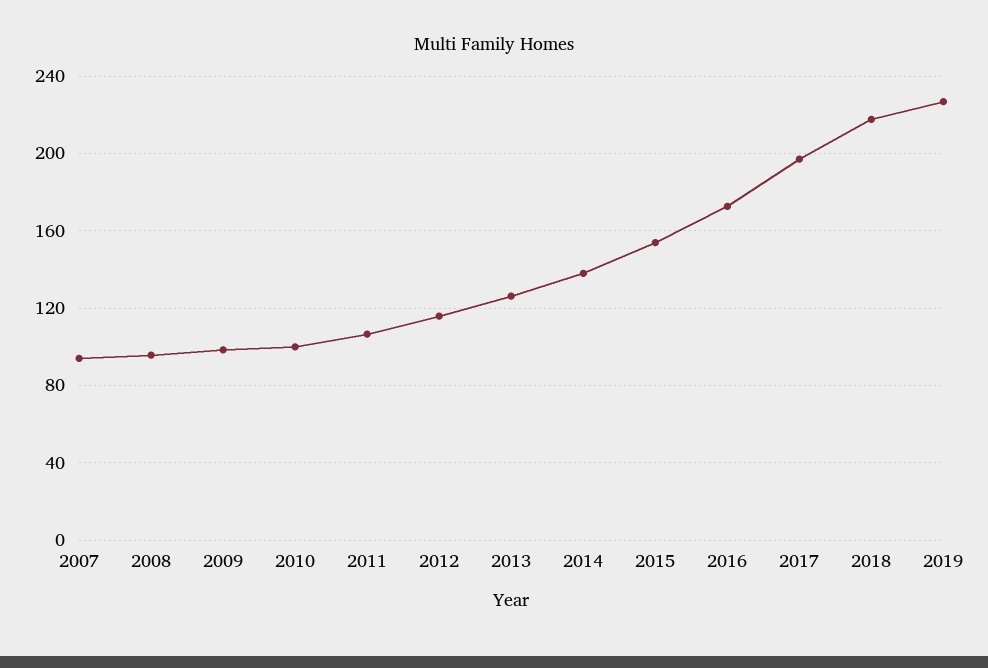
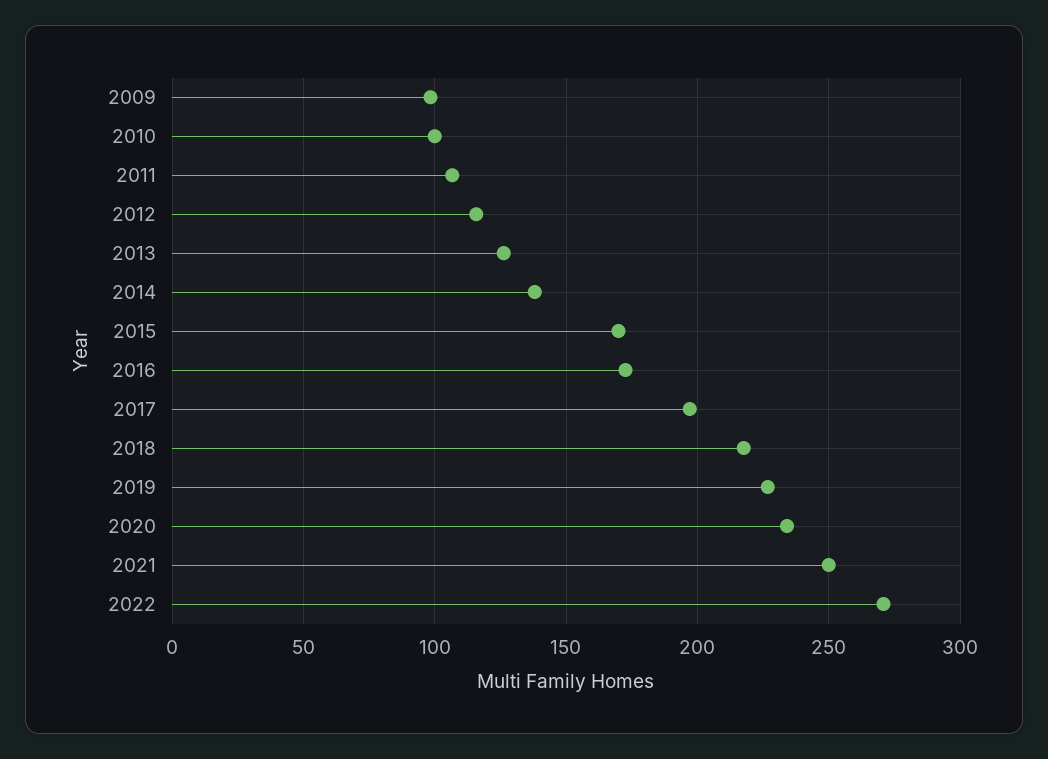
2007: 95 -> none
2008: 95 -> none
2015: 155 -> 170
2020: none -> 235
2021: none -> 250
2022: none -> 270

